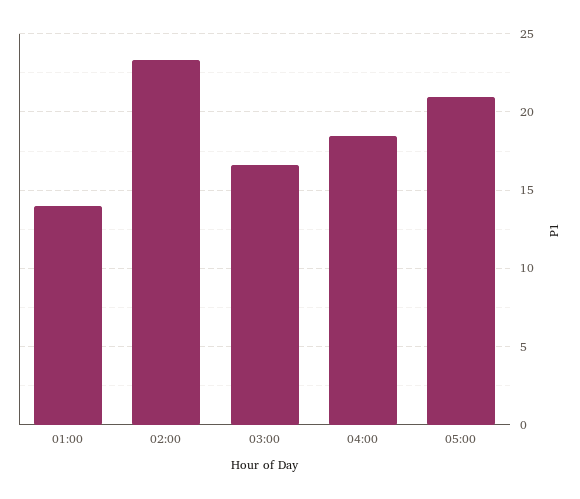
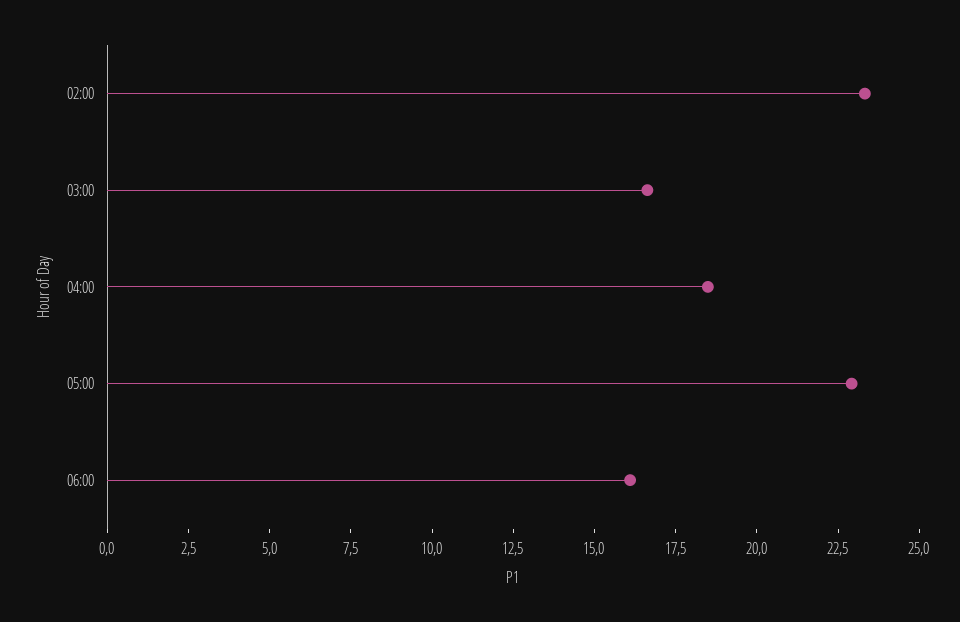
01:00: 14 -> none
05:00: 21 -> 23
06:00: none -> 16

